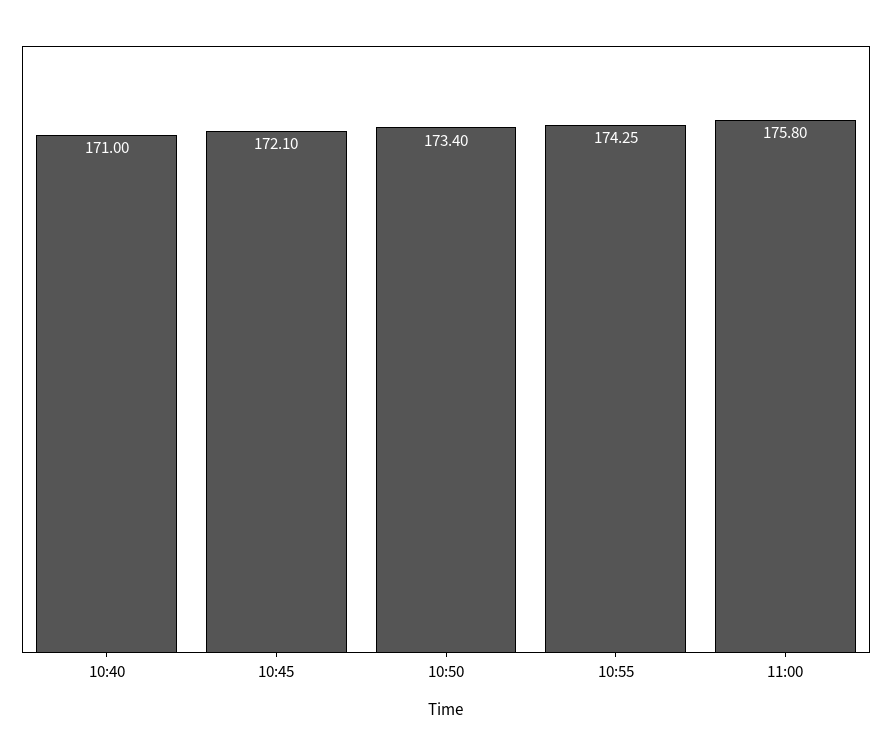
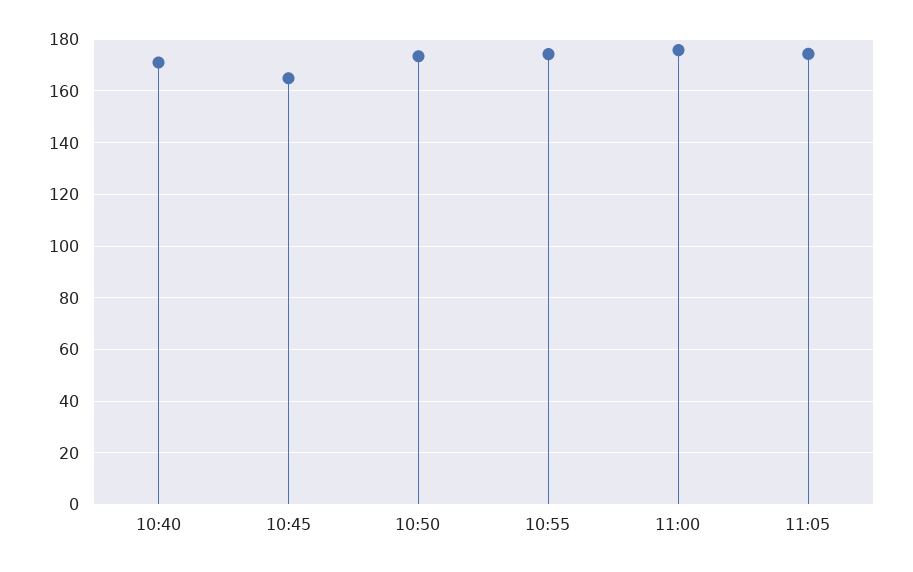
10:45: 172.1 -> 165
11:05: none -> 175

